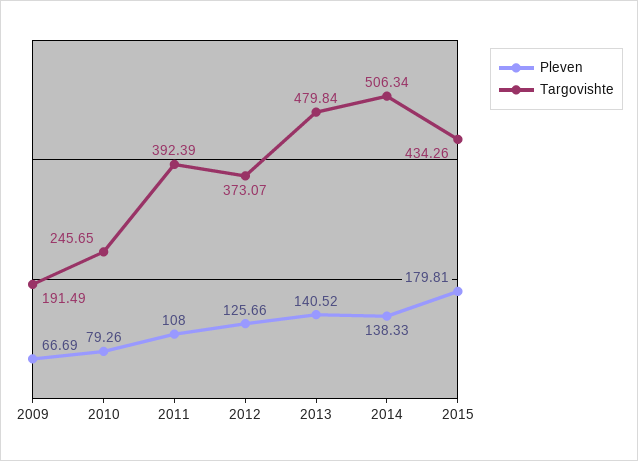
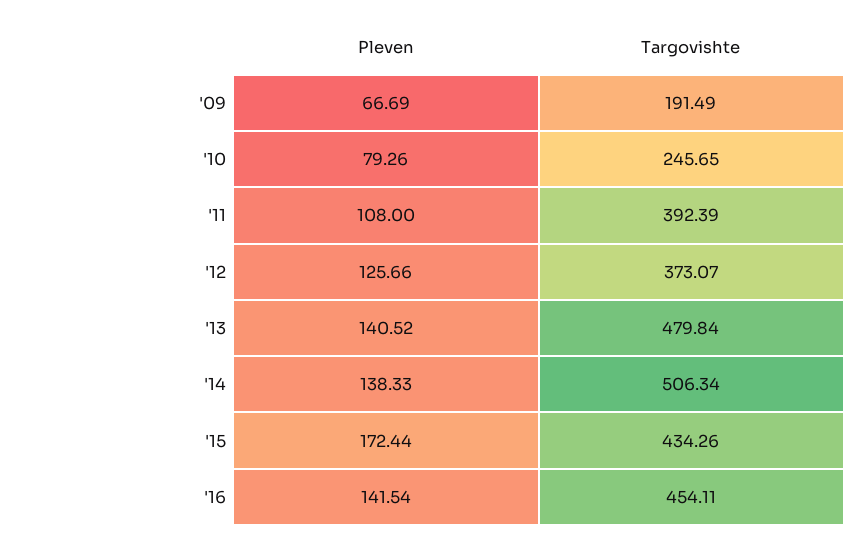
Pleven, 2015: 179.81 -> 172.44
Pleven, '16: none -> 141.54
Targovishte, '16: none -> 454.11

